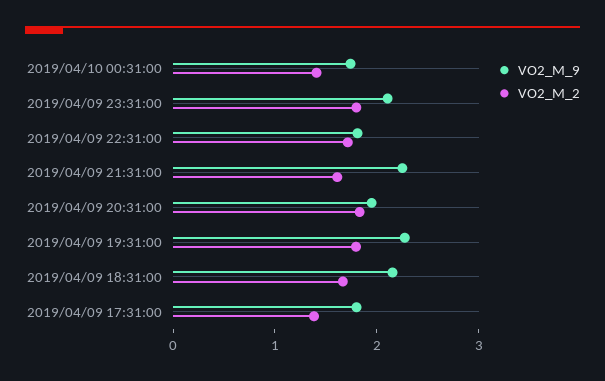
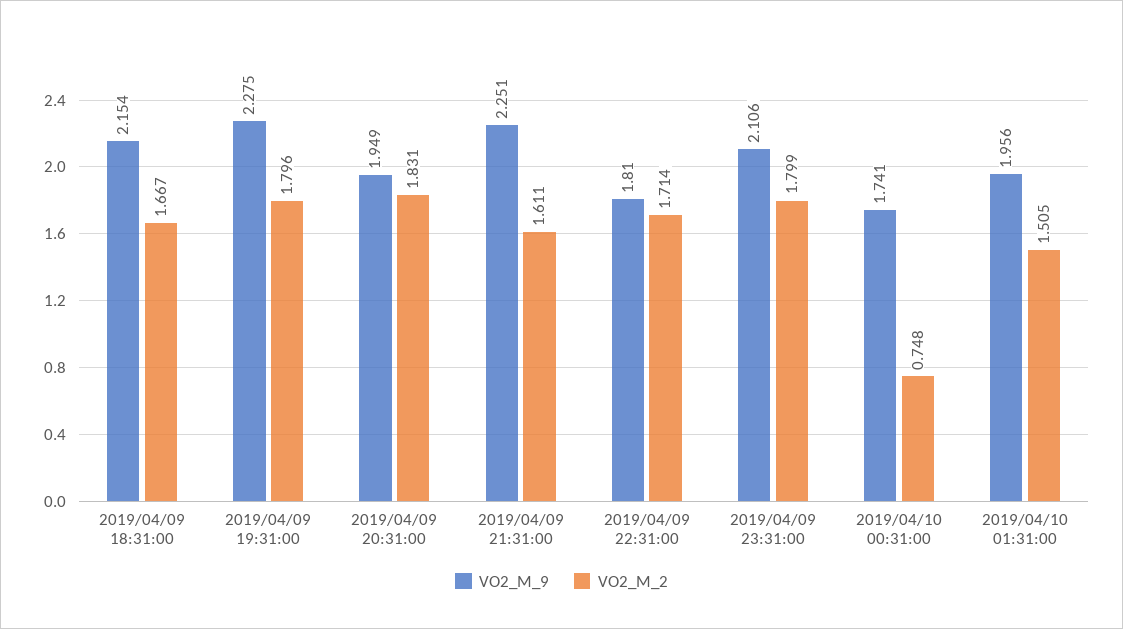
VO2_M_2, 2019/04/10 00:31:00: 1.4 -> 0.748
VO2_M_9, 2019/04/09 17:31:00: 1.8 -> none
VO2_M_2, 2019/04/09 17:31:00: 1.4 -> none
VO2_M_9, 2019/04/10 01:31:00: none -> 1.956
VO2_M_2, 2019/04/10 01:31:00: none -> 1.505

